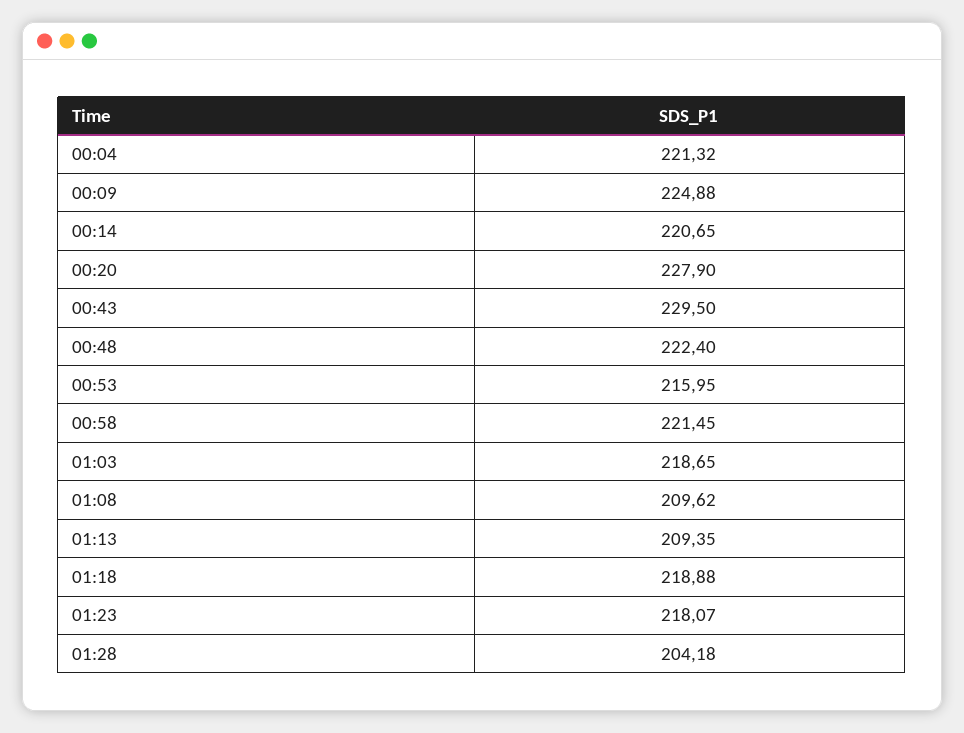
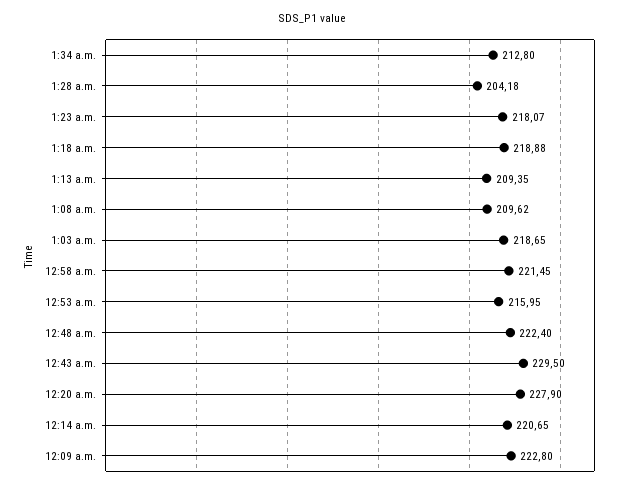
00:04: 221.32 -> none
00:09: 224.88 -> 222.8
1:34 a.m.: none -> 212.8

